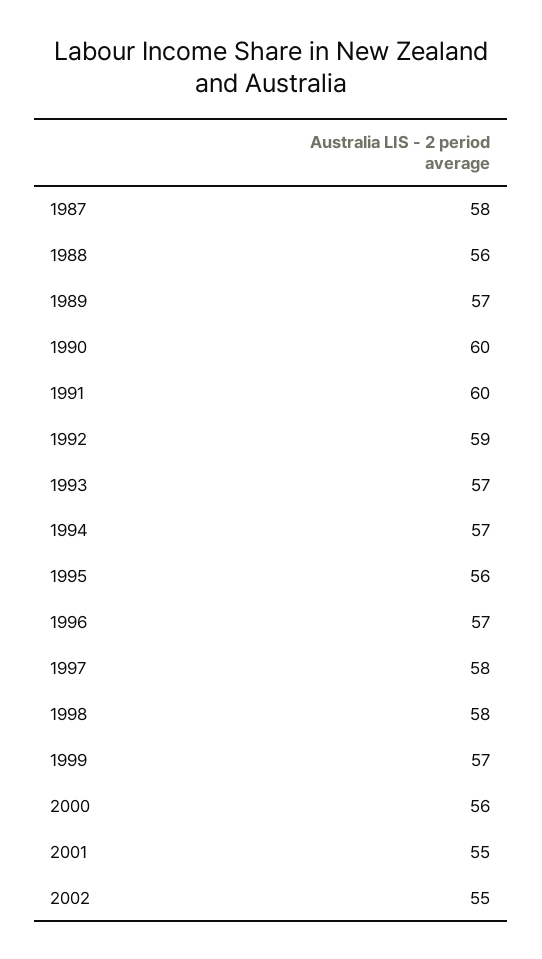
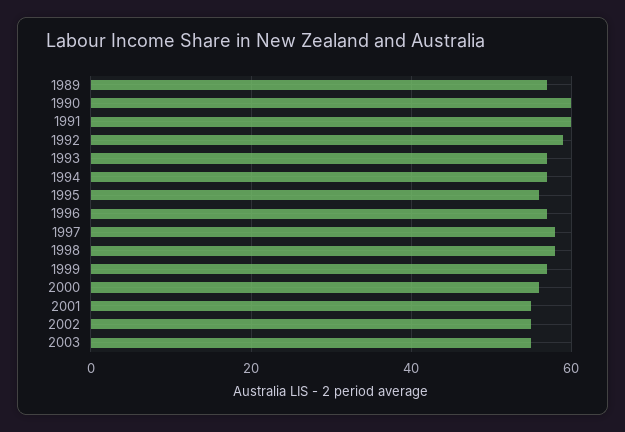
1987: 58 -> none
1988: 56 -> none
2003: none -> 55

